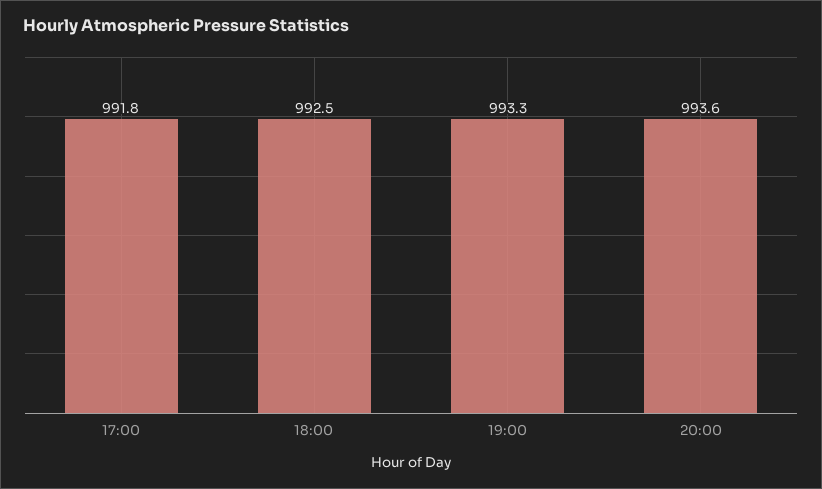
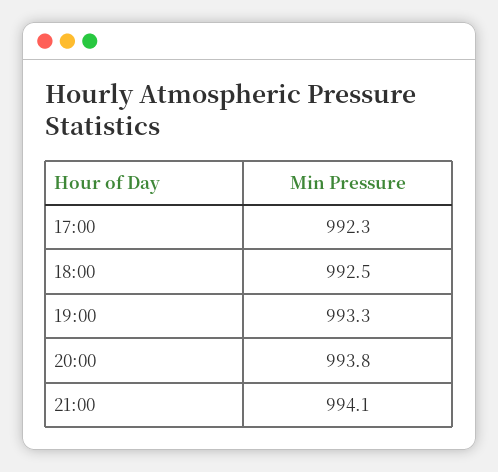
17:00: 991.8 -> 992.3
20:00: 993.6 -> 993.8
21:00: none -> 994.1

